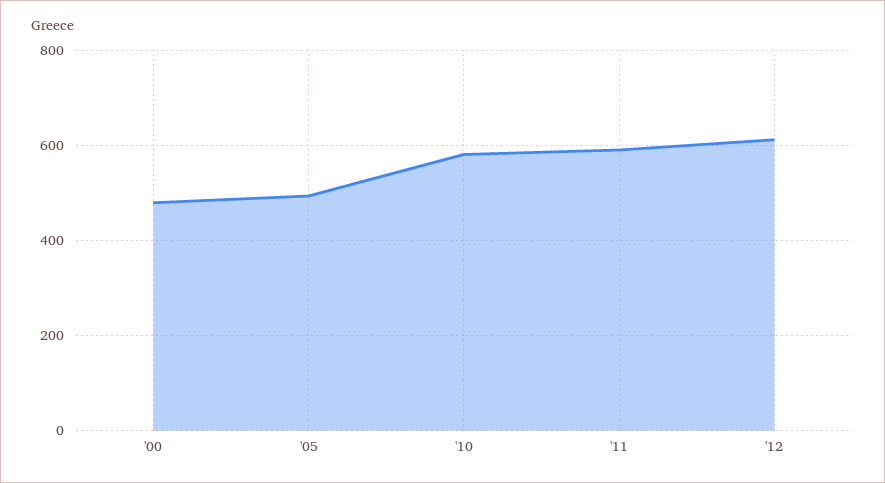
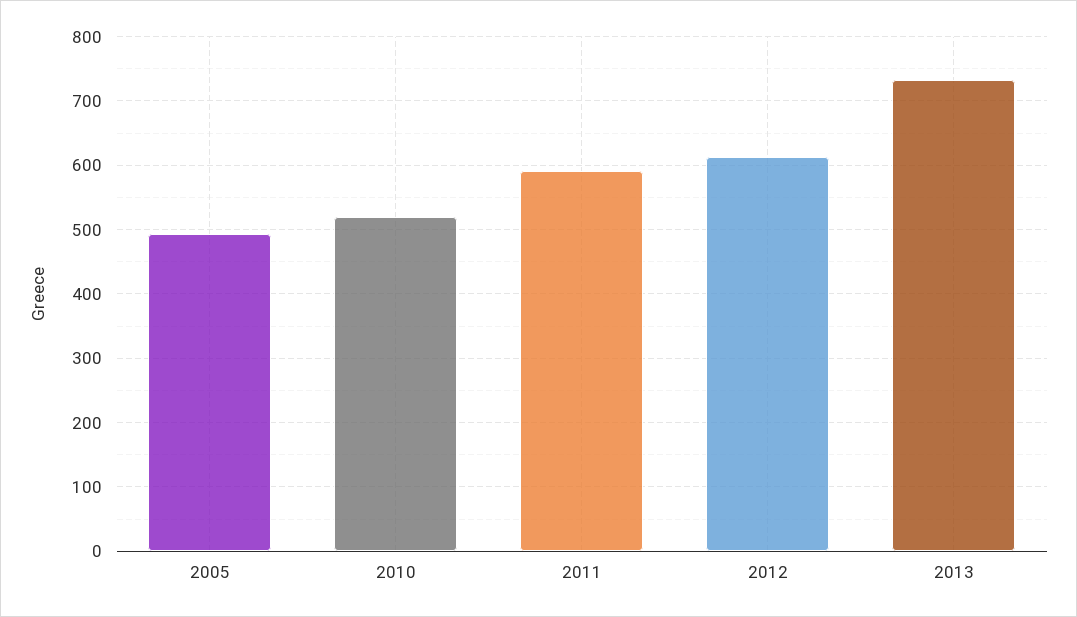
'00: 480 -> none
'10: 580 -> 520
2013: none -> 730

